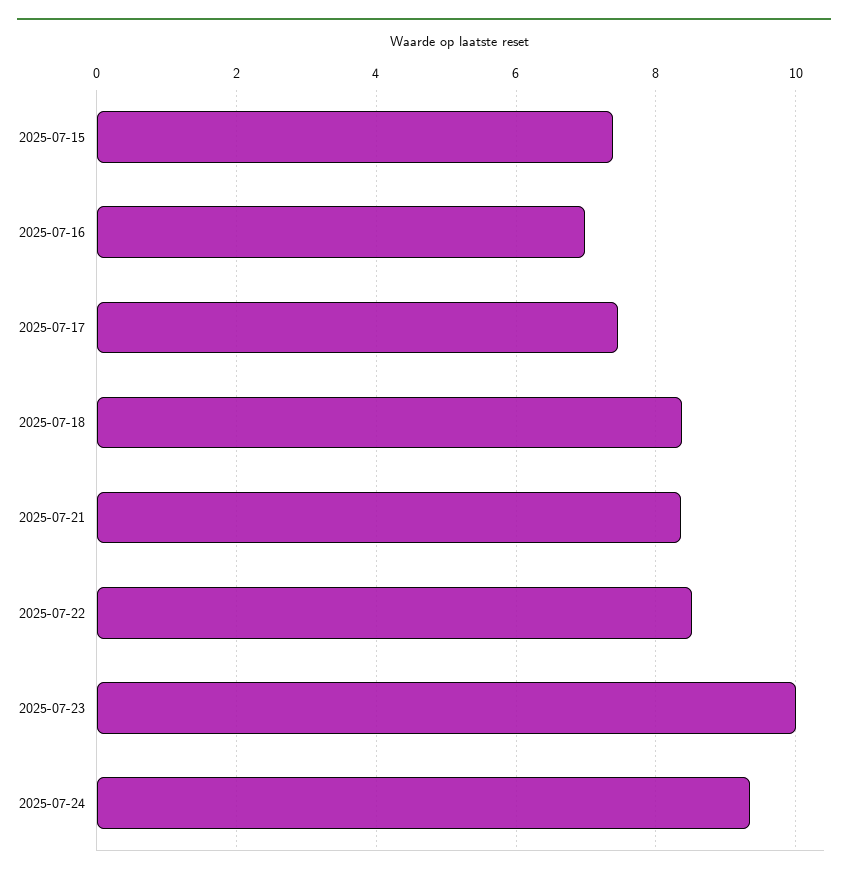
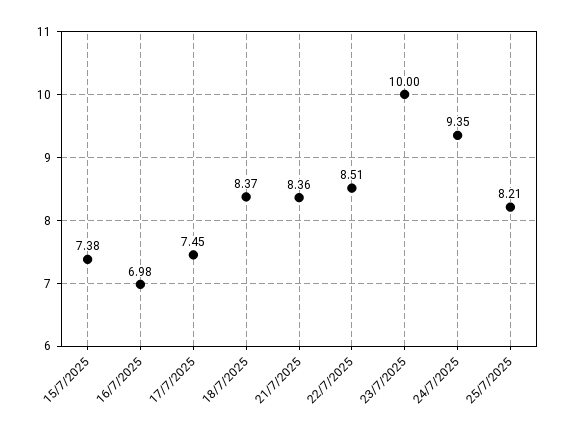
25/7/2025: none -> 8.21

